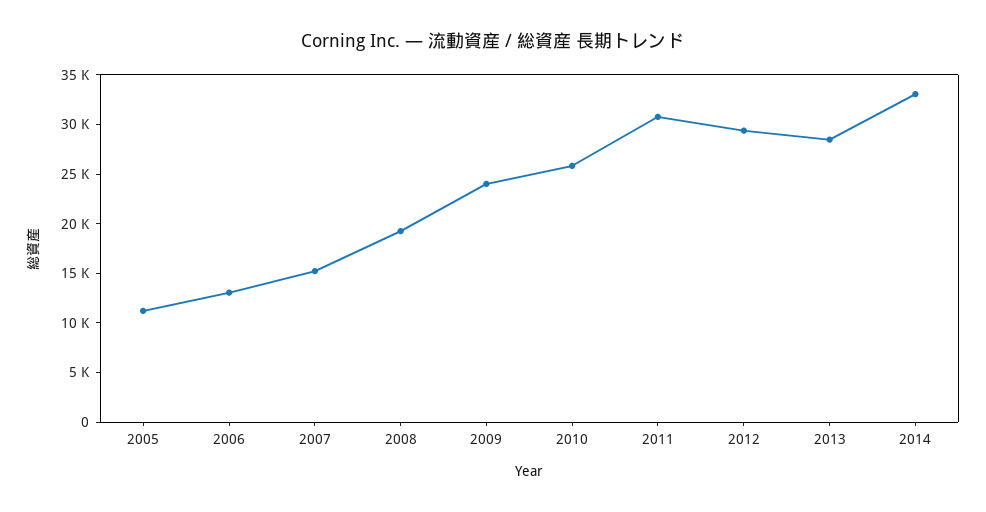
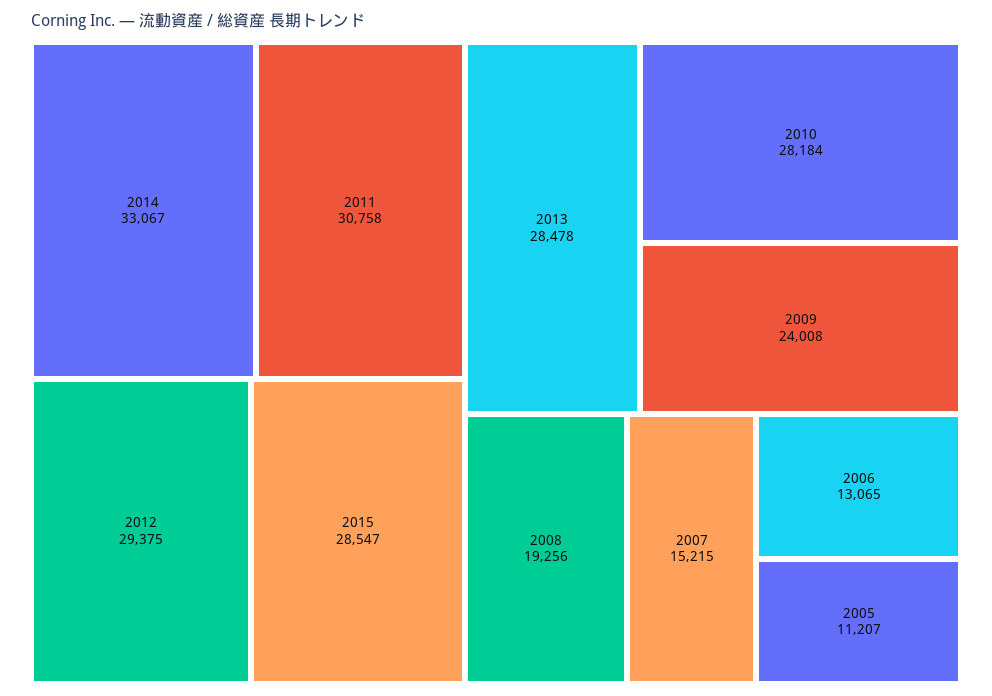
2010: 26000 -> 28184
2015: none -> 28547

